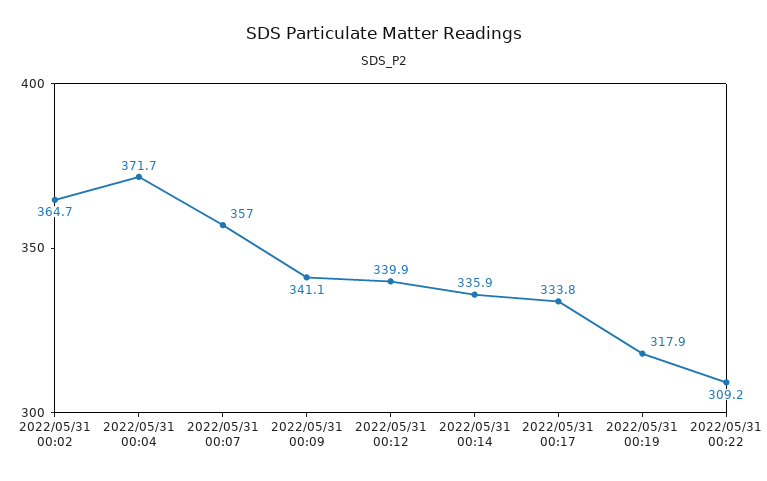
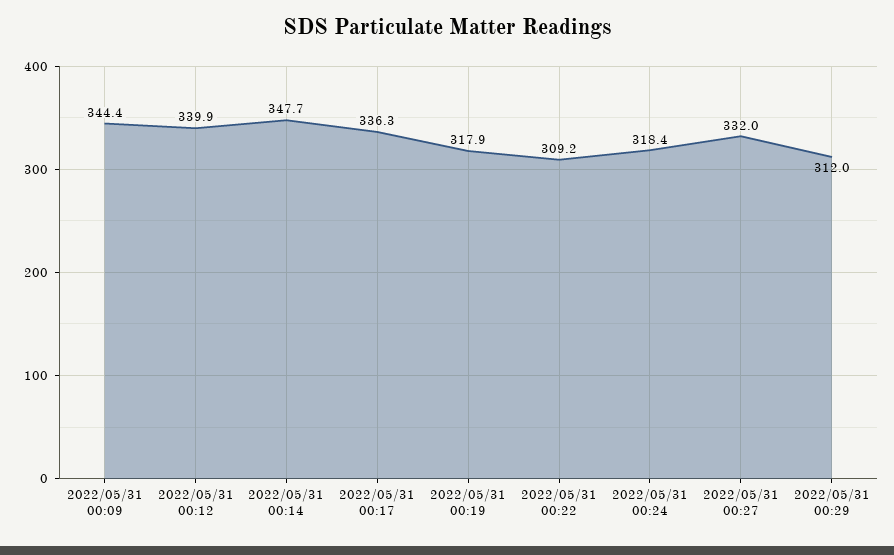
2022/05/31 00:02: 364.7 -> none
2022/05/31 00:04: 371.7 -> none
2022/05/31 00:07: 357 -> none
2022/05/31 00:09: 341.1 -> 344.4
2022/05/31 00:14: 335.9 -> 347.7
2022/05/31 00:17: 333.8 -> 336.3
2022/05/31 00:24: none -> 318.4
2022/05/31 00:27: none -> 332
2022/05/31 00:29: none -> 312

